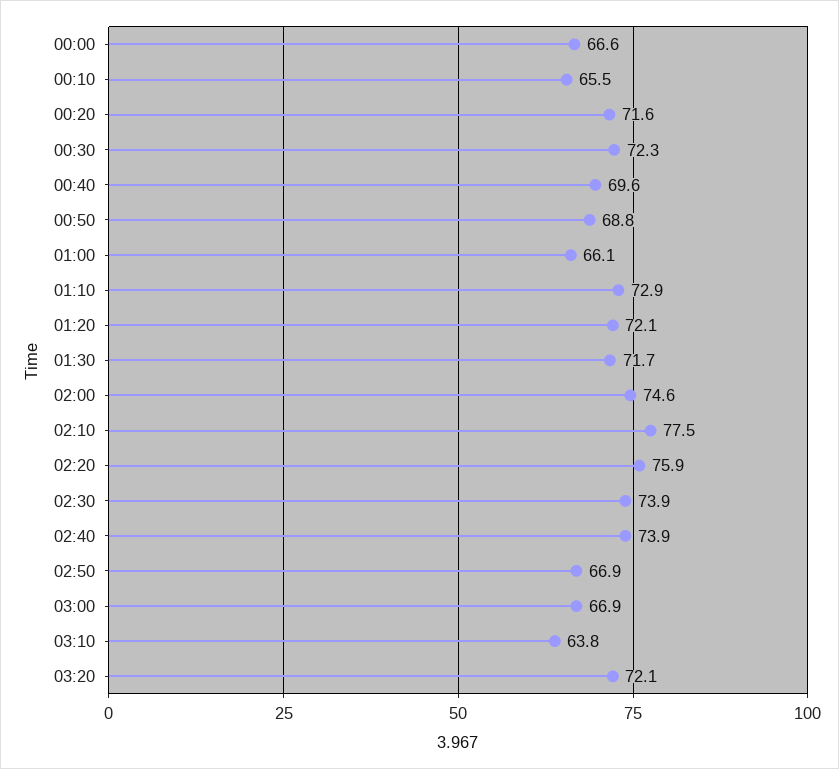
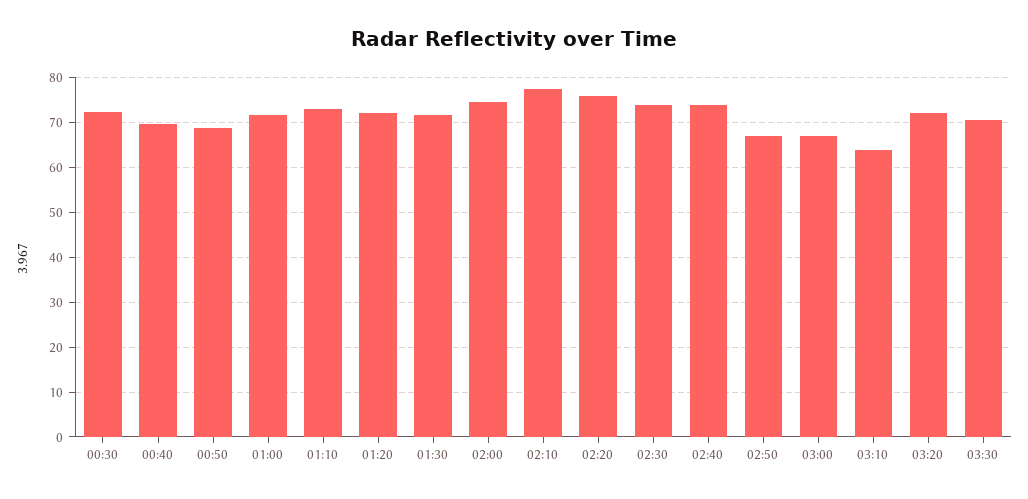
00:00: 66.6 -> none
00:10: 65.5 -> none
00:20: 71.6 -> none
01:00: 66.1 -> 72
03:30: none -> 70

